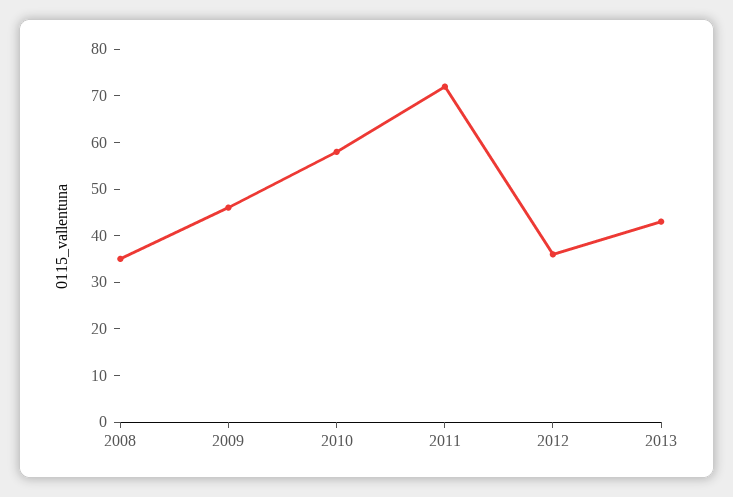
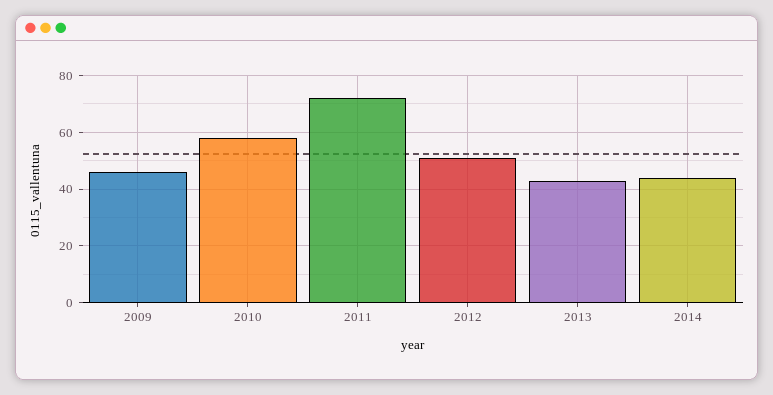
2008: 35 -> none
2012: 35 -> 50
2014: none -> 45

